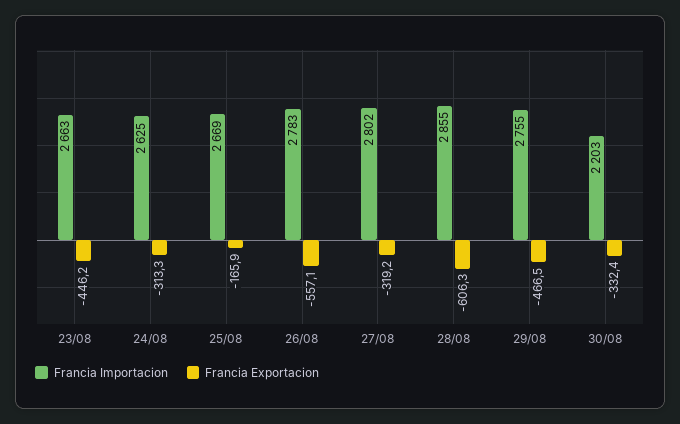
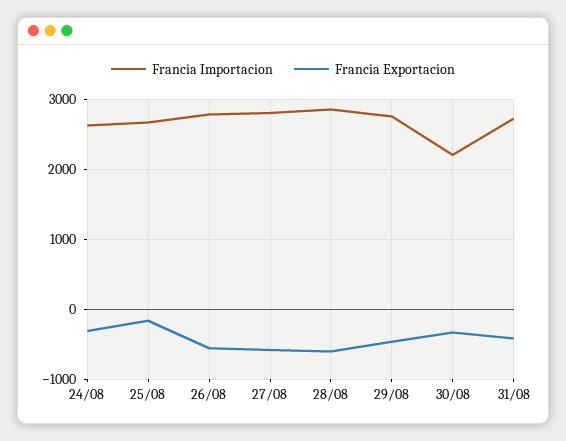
Francia Importacion, 23/08: 2663 -> none
Francia Exportacion, 23/08: -446.2 -> none
Francia Exportacion, 27/08: -319.2 -> -600
Francia Importacion, 31/08: none -> 2700
Francia Exportacion, 31/08: none -> -400

